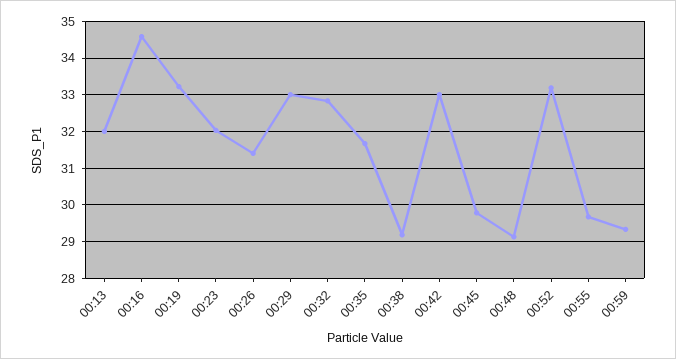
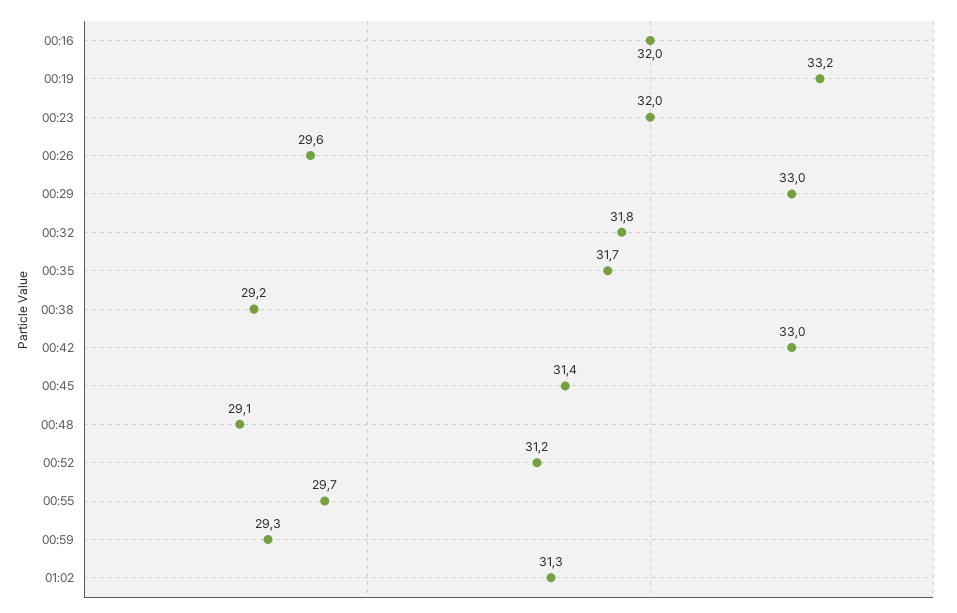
00:13: 32 -> none
00:16: 34.6 -> 32
00:26: 31.4 -> 29.6
00:32: 32.8 -> 31.8
00:45: 29.8 -> 31.4
00:52: 33.2 -> 31.2
01:02: none -> 31.3

